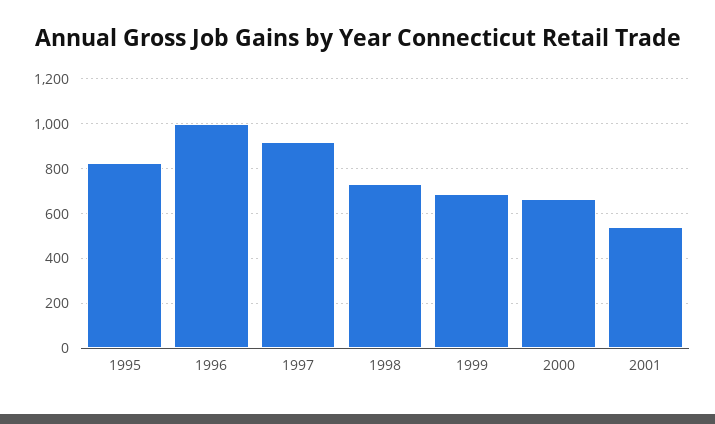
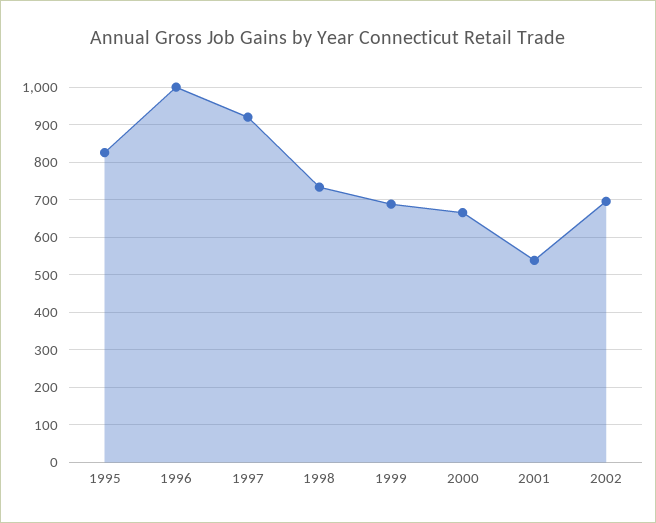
2002: none -> 700

